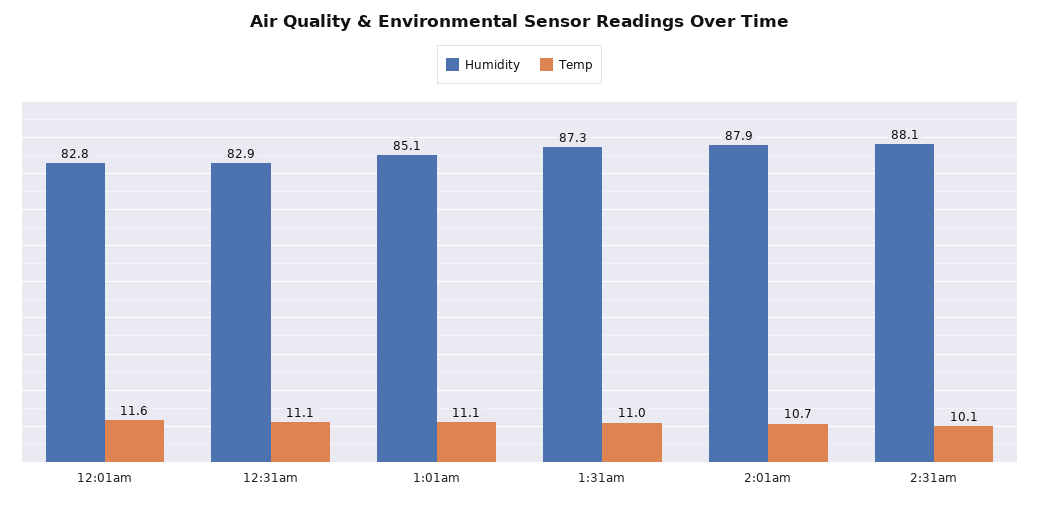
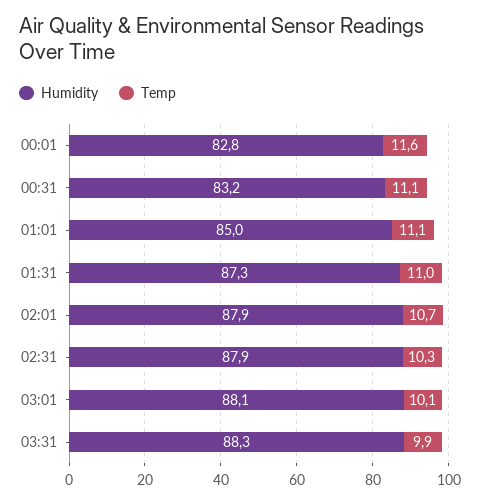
Humidity, 12:31am: 82.9 -> 83.2
Humidity, 1:01am: 85.1 -> 85
Humidity, 2:31am: 88.1 -> 87.9
Temp, 2:31am: 10.1 -> 10.3
Humidity, 03:01: none -> 88.1
Temp, 03:01: none -> 10.1
Humidity, 03:31: none -> 88.3
Temp, 03:31: none -> 9.9

